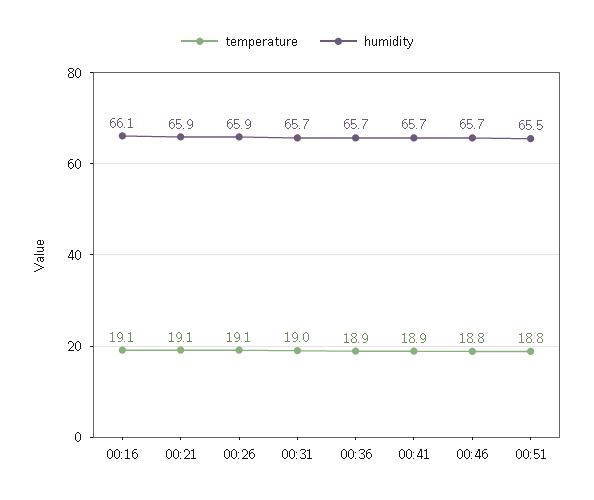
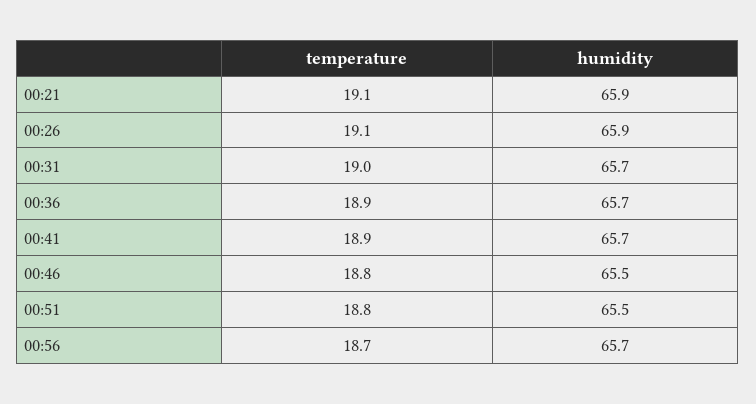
temperature, 00:16: 19.1 -> none
humidity, 00:16: 66.1 -> none
humidity, 00:46: 65.7 -> 65.5
temperature, 00:56: none -> 18.7
humidity, 00:56: none -> 65.7

